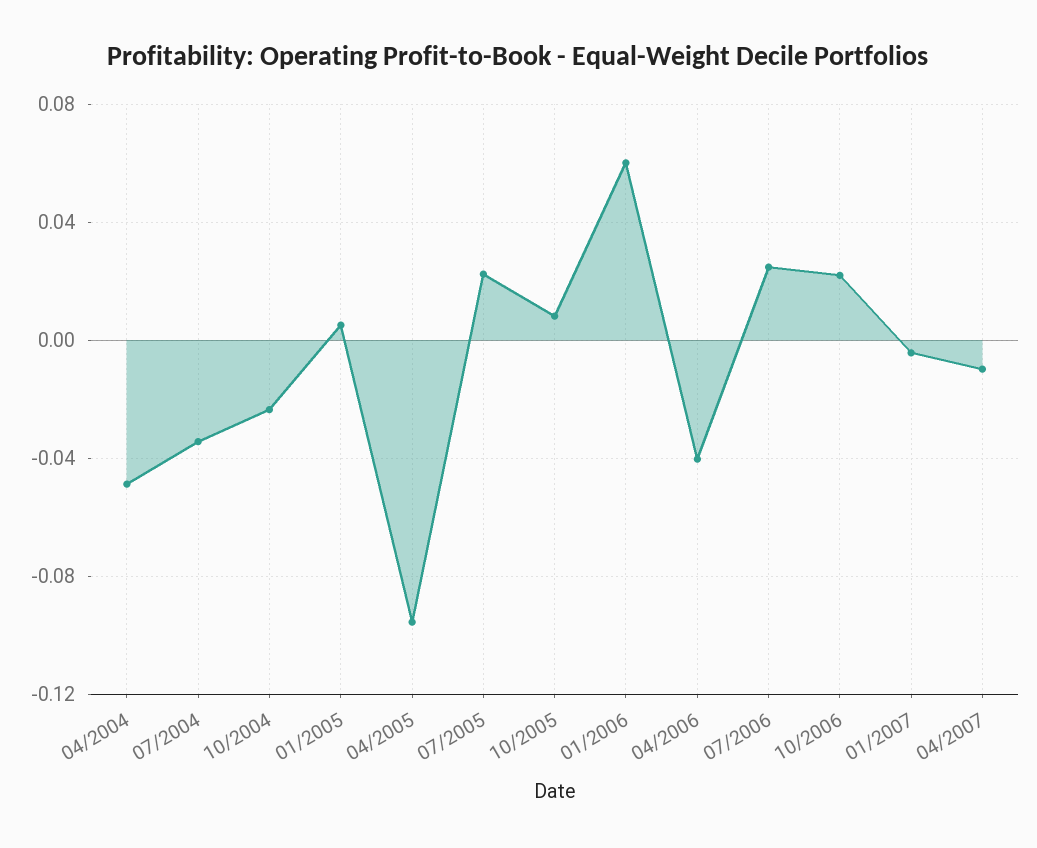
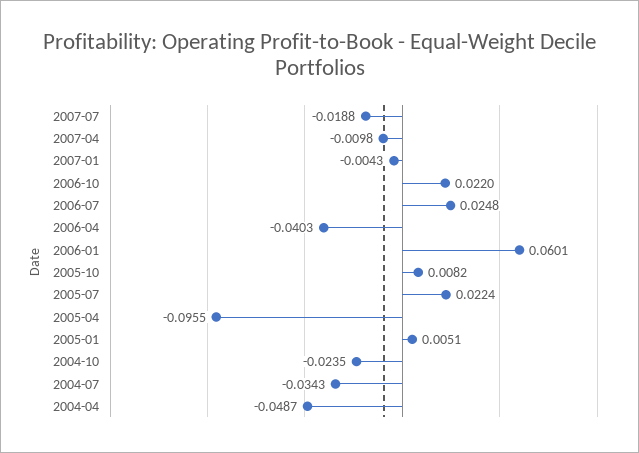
2007-07: none -> -0.0188

